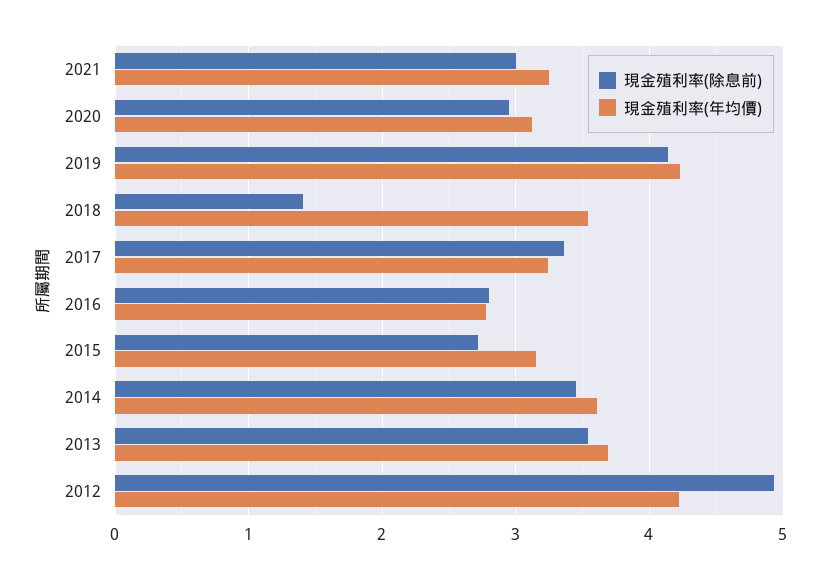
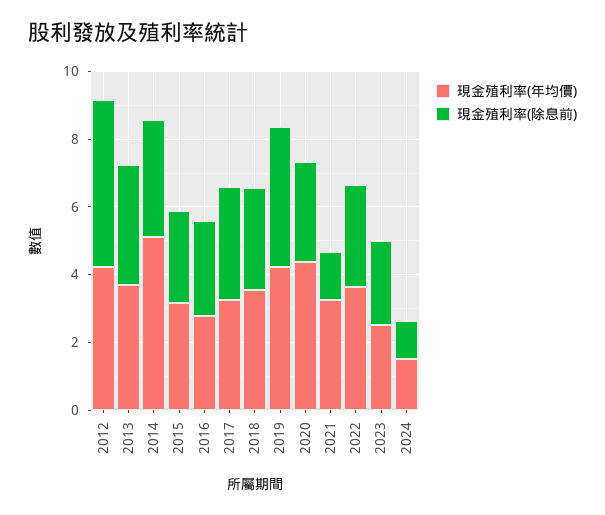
現金殖利率(除息前), 2021: 3 -> 1.5
現金殖利率(年均價), 2020: 3.1 -> 4.5
現金殖利率(除息前), 2018: 1.4 -> 3
現金殖利率(年均價), 2014: 3.6 -> 5
現金殖利率(年均價), 2022: none -> 3.5
現金殖利率(除息前), 2022: none -> 3
現金殖利率(年均價), 2023: none -> 2.5
現金殖利率(除息前), 2023: none -> 2.5
現金殖利率(年均價), 2024: none -> 1.5
現金殖利率(除息前), 2024: none -> 1

